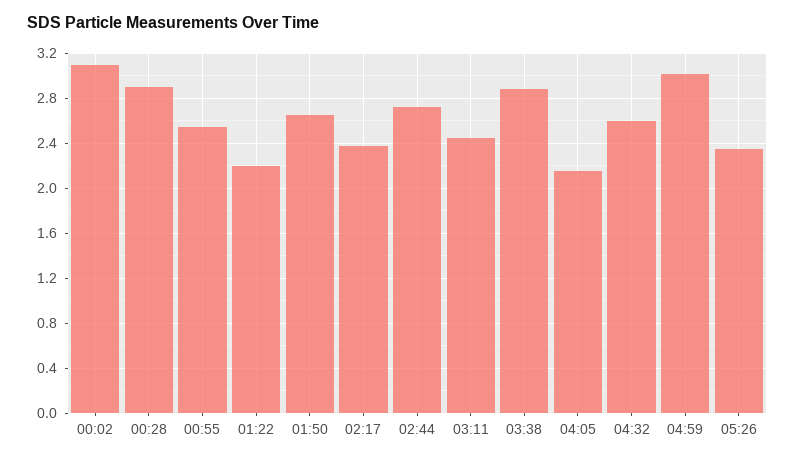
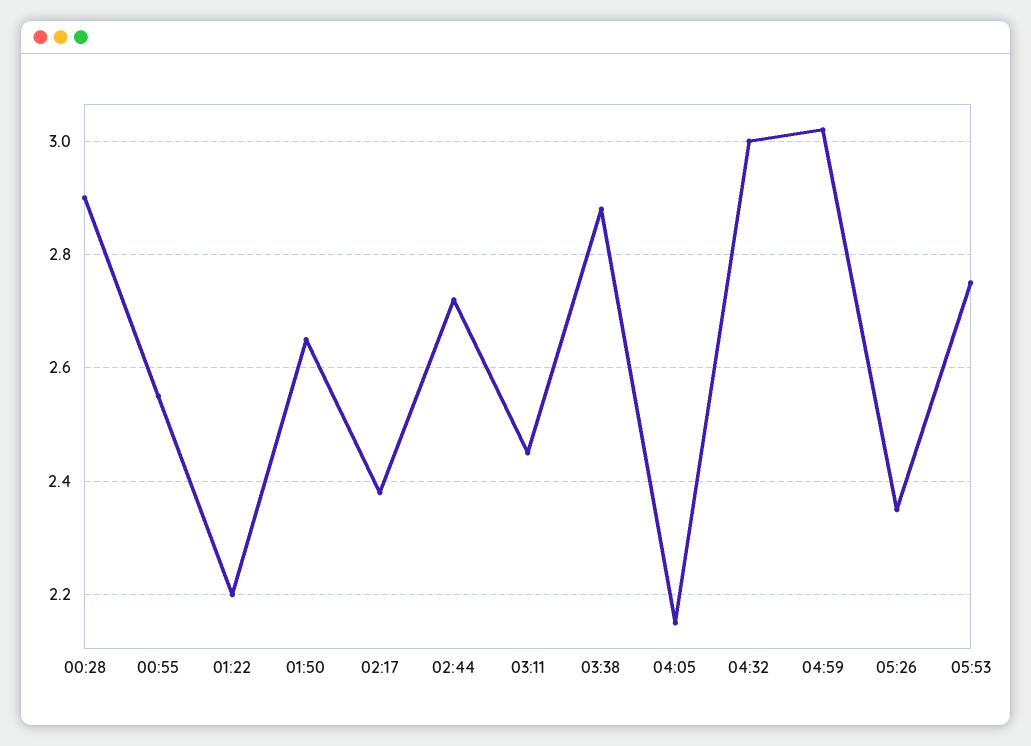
00:02: 3.1 -> none
04:32: 2.6 -> 3
05:53: none -> 2.75

